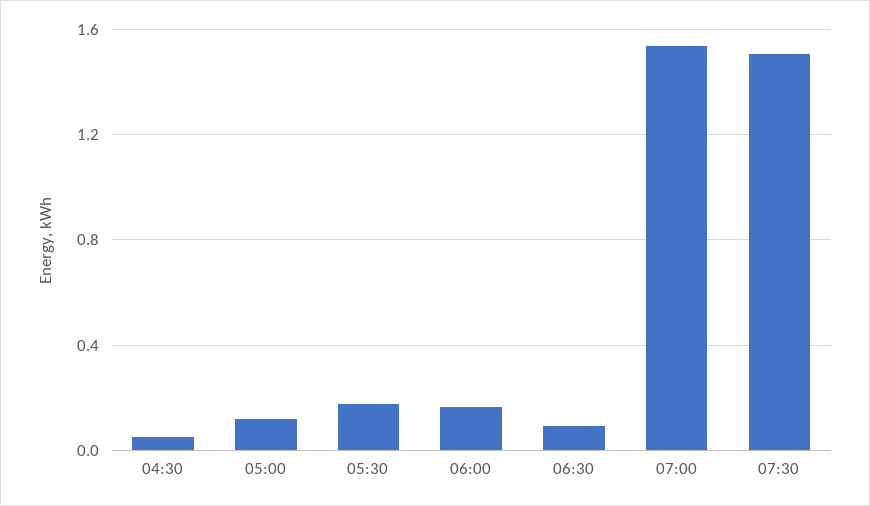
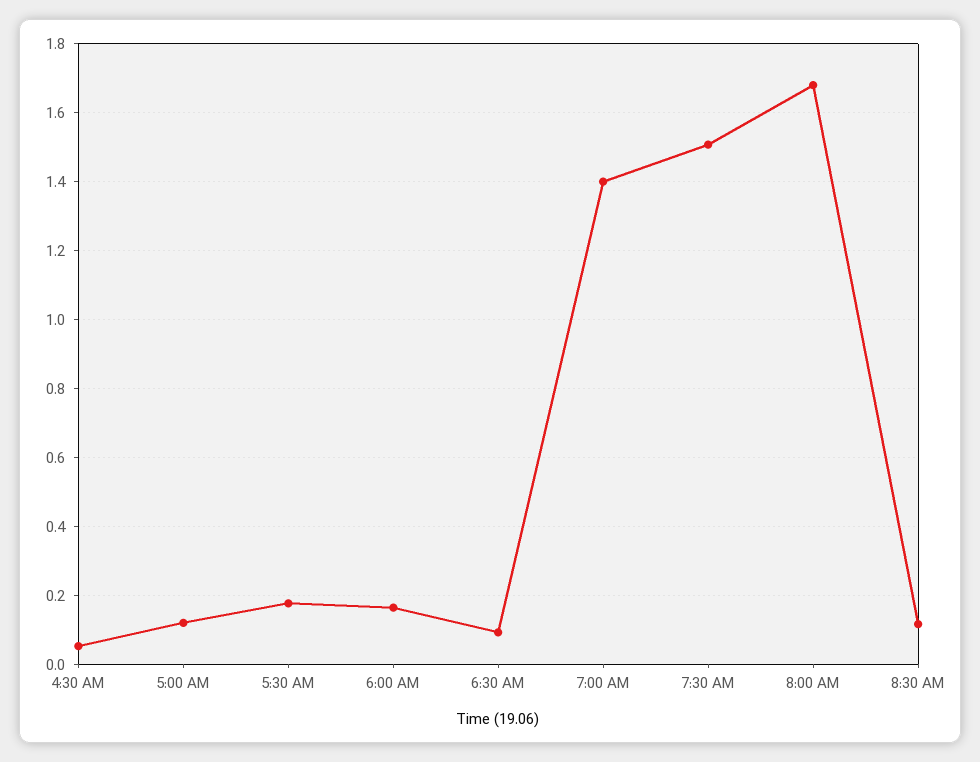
07:00: 1.55 -> 1.4
8:00 AM: none -> 1.68
8:30 AM: none -> 0.12

